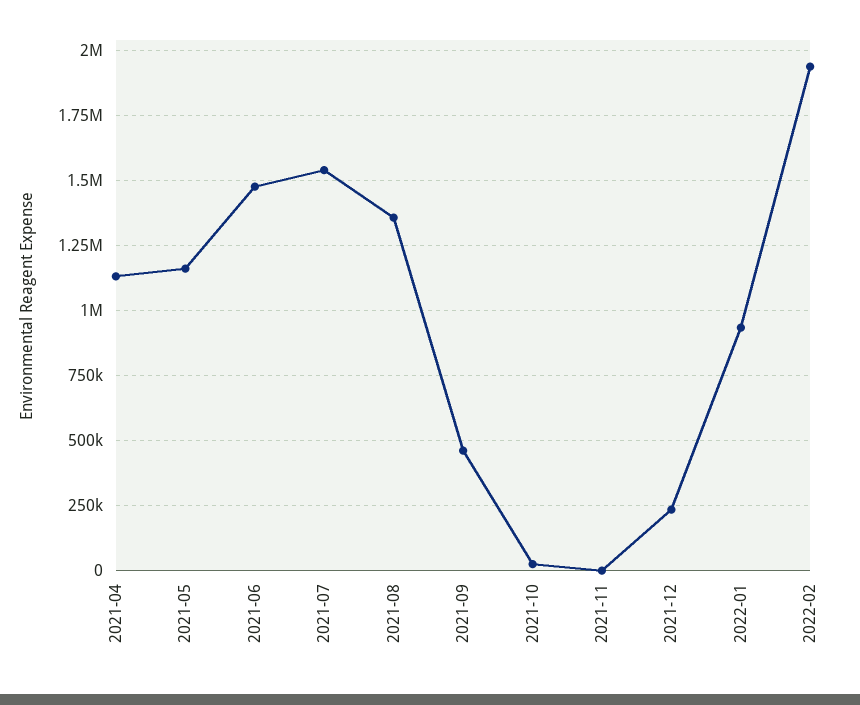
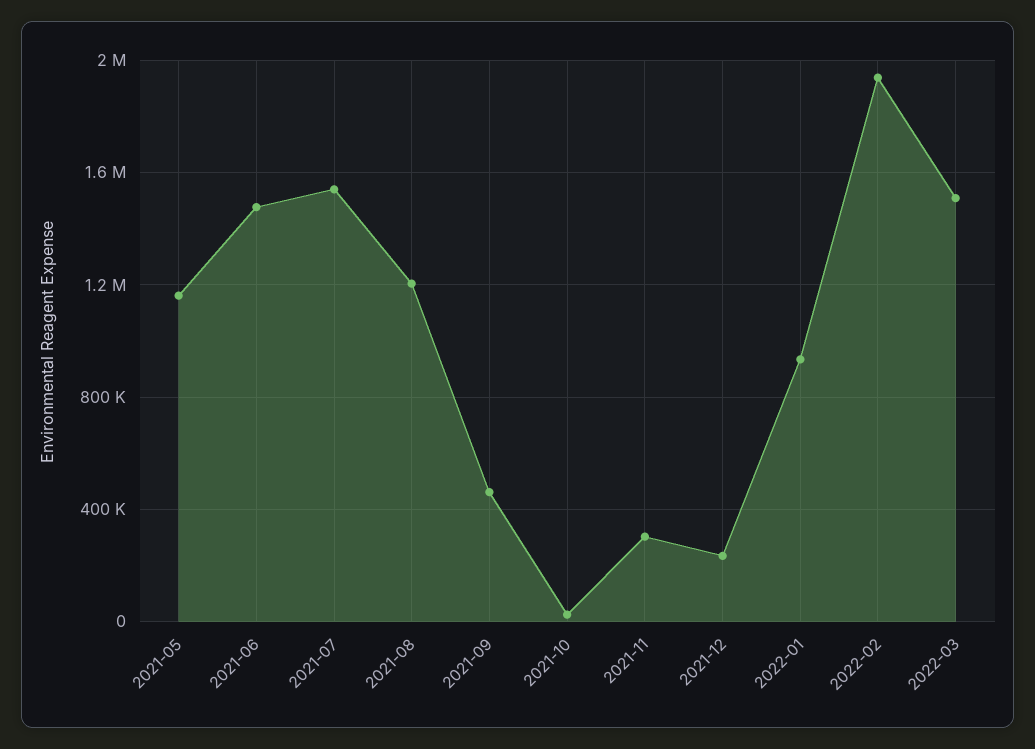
2021-04: 1125000 -> none
2021-08: 1350000 -> 1200000
2021-11: 0 -> 300000
2022-03: none -> 1500000

